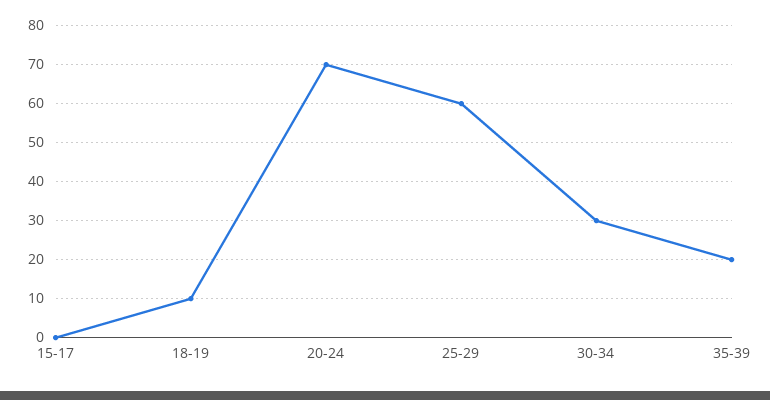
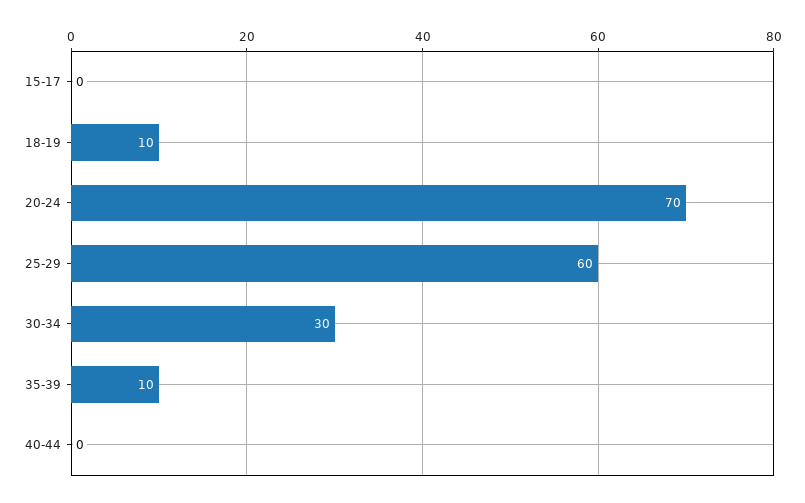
35-39: 20 -> 10
40-44: none -> 0

